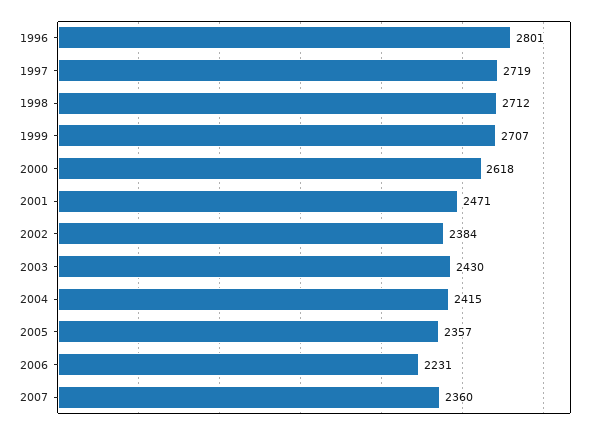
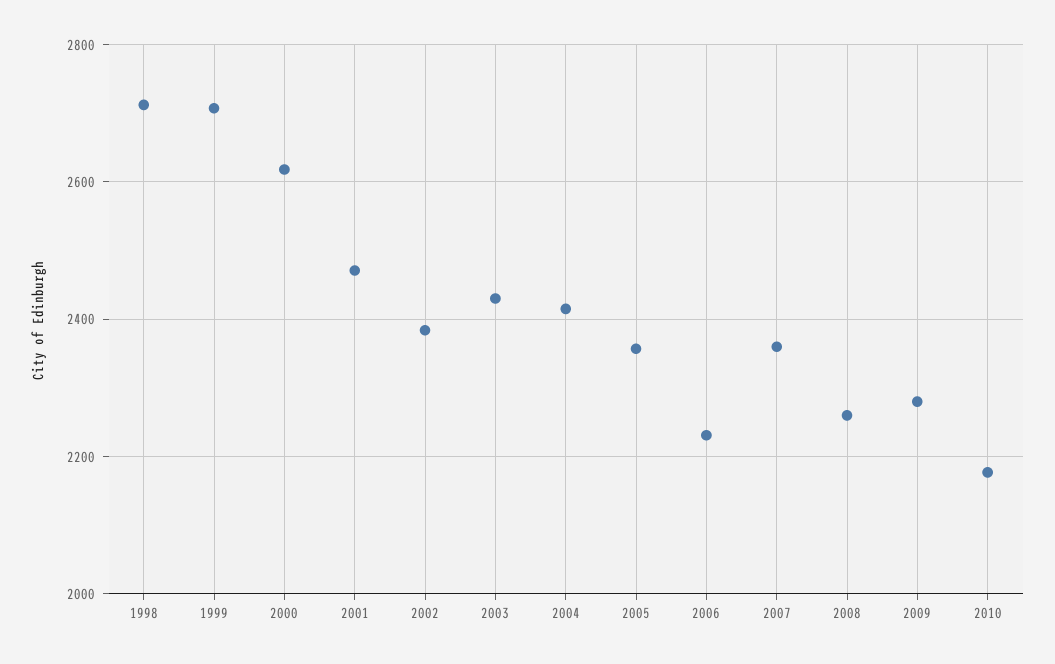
1996: 2801 -> none
1997: 2719 -> none
2008: none -> 2260
2009: none -> 2280
2010: none -> 2180

